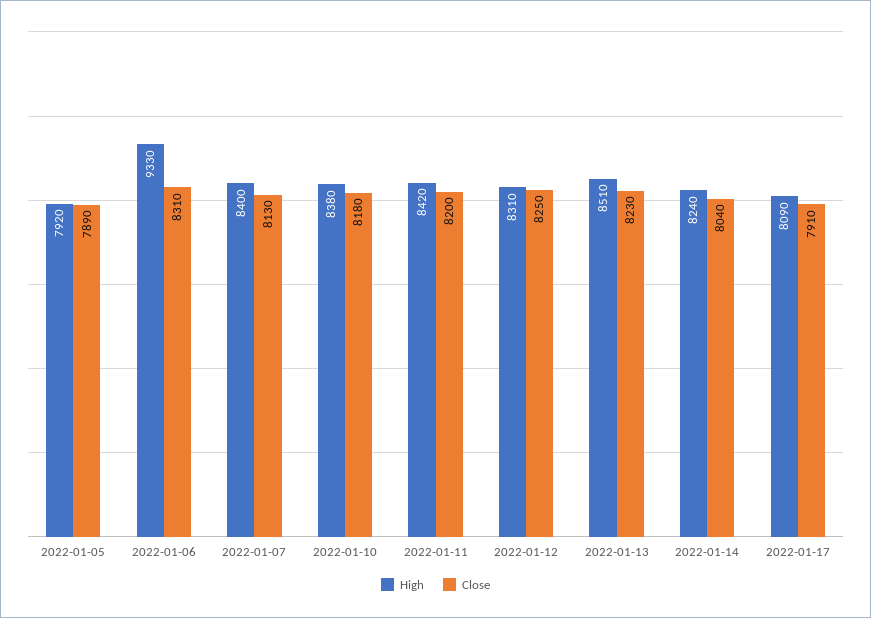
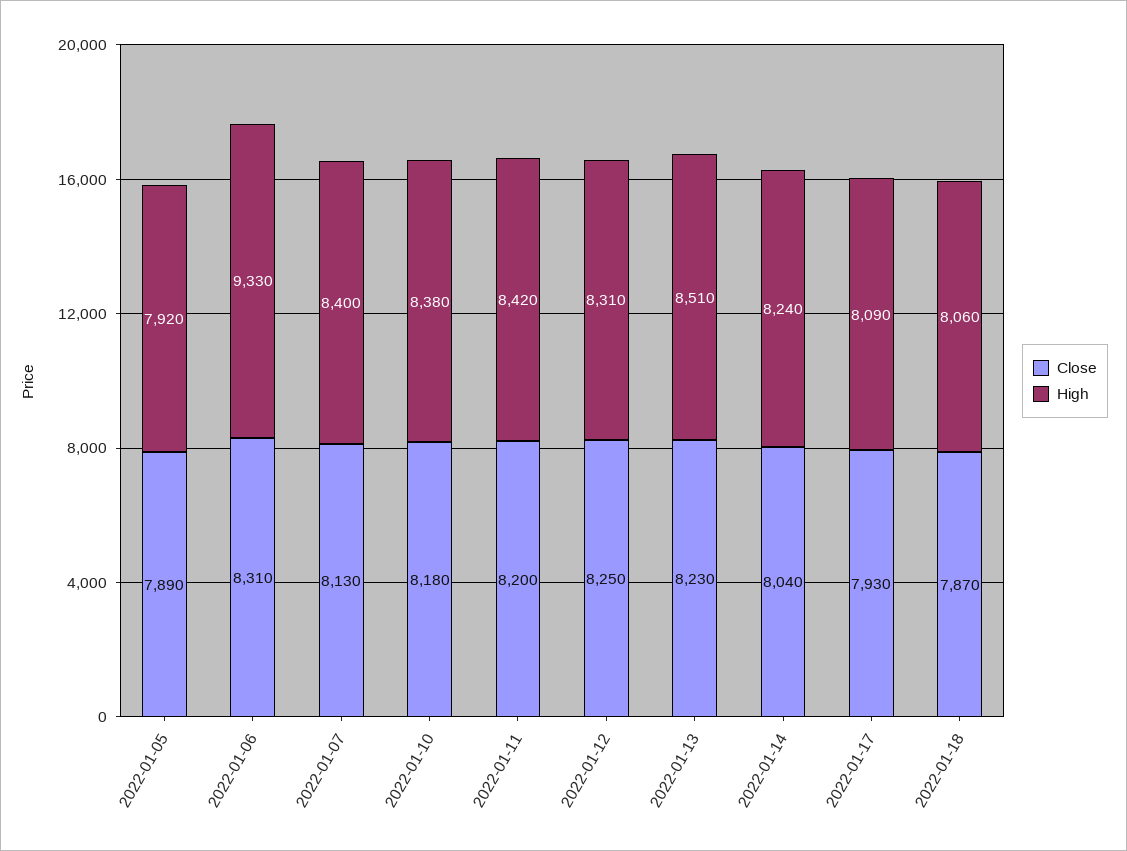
Close, 2022-01-17: 7910 -> 7930
Close, 2022-01-18: none -> 7870
High, 2022-01-18: none -> 8060

